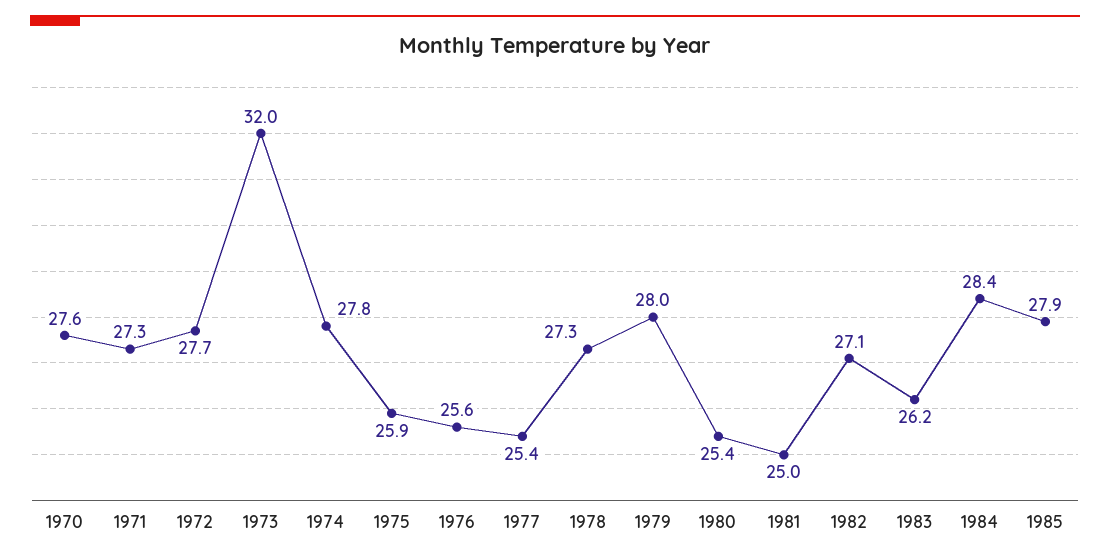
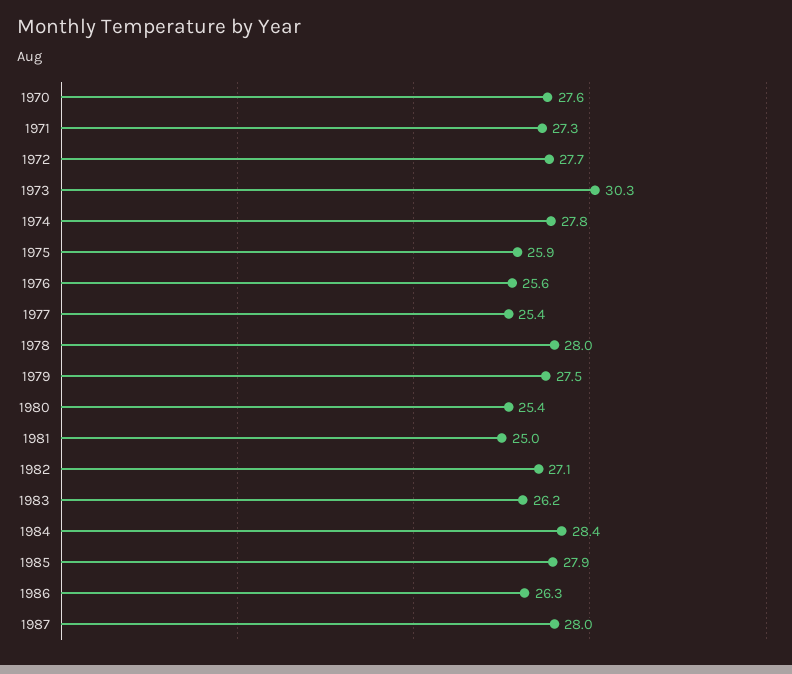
1973: 32 -> 30.3
1978: 27.3 -> 28
1979: 28 -> 27.5
1986: none -> 26.3
1987: none -> 28

